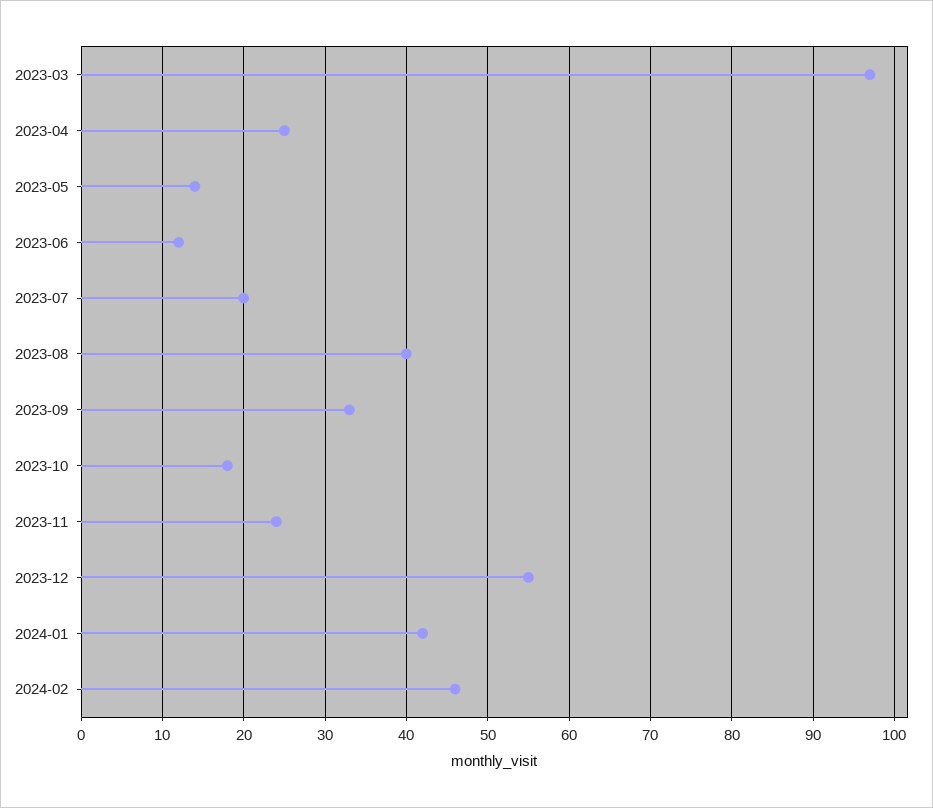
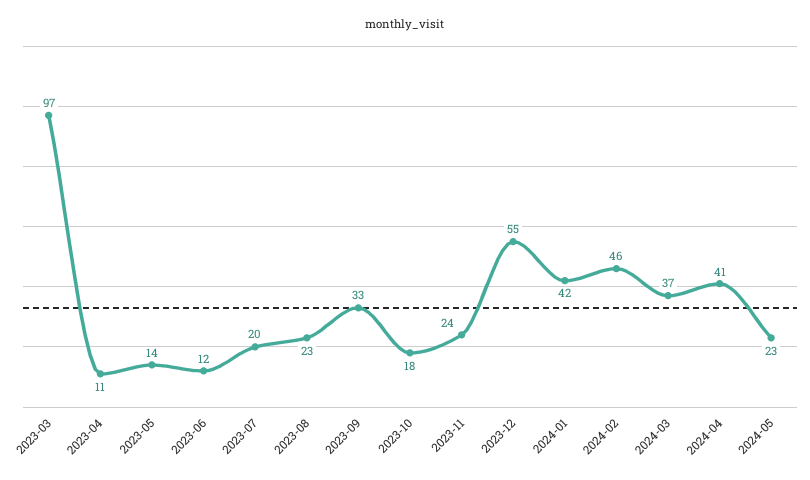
2023-04: 25 -> 11
2023-08: 40 -> 23
2024-03: none -> 37
2024-04: none -> 41
2024-05: none -> 23

